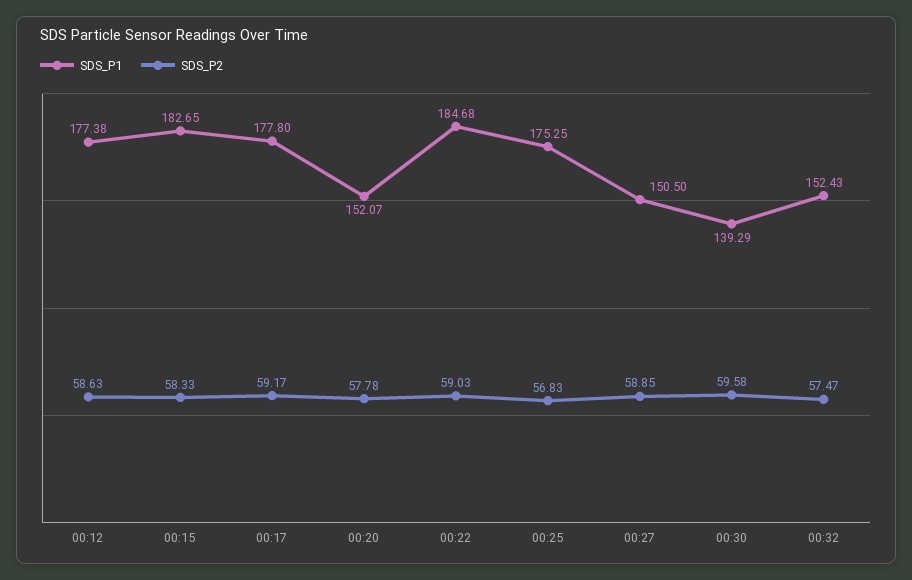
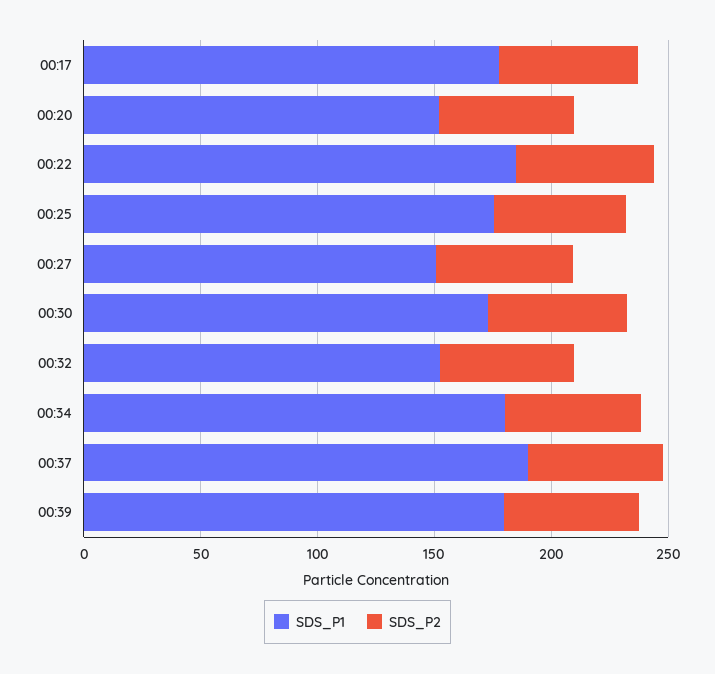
SDS_P1, 00:12: 177.38 -> none
SDS_P2, 00:12: 58.63 -> none
SDS_P1, 00:15: 182.65 -> none
SDS_P2, 00:15: 58.33 -> none
SDS_P1, 00:30: 139.29 -> 170
SDS_P1, 00:34: none -> 180
SDS_P2, 00:34: none -> 60
SDS_P1, 00:37: none -> 190
SDS_P2, 00:37: none -> 60
SDS_P1, 00:39: none -> 180
SDS_P2, 00:39: none -> 60

